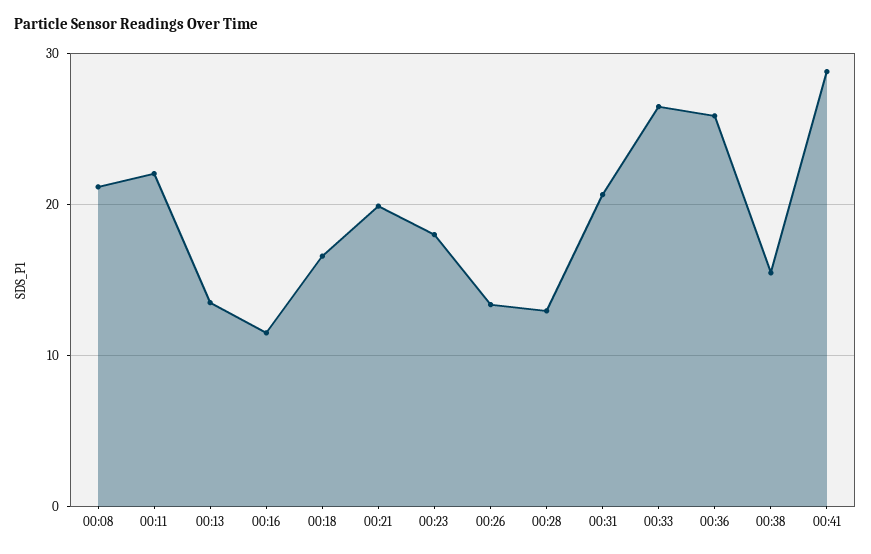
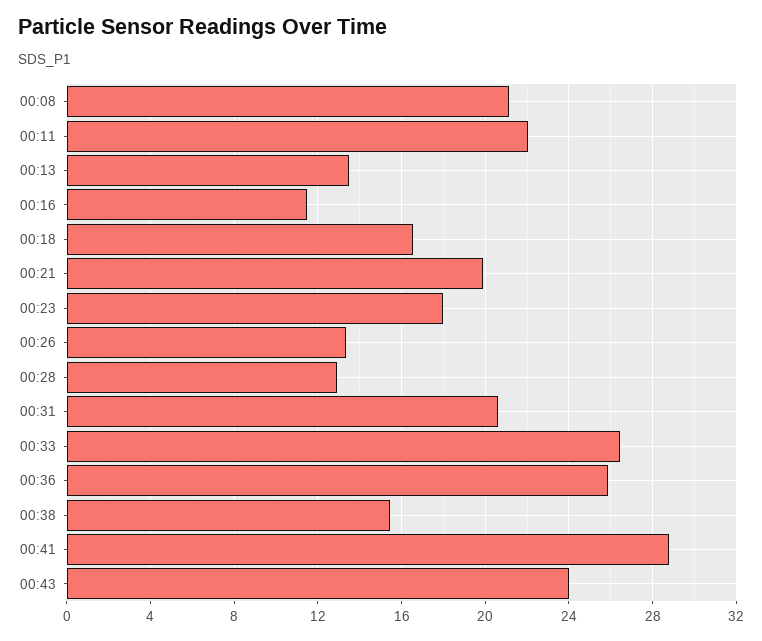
00:43: none -> 24

